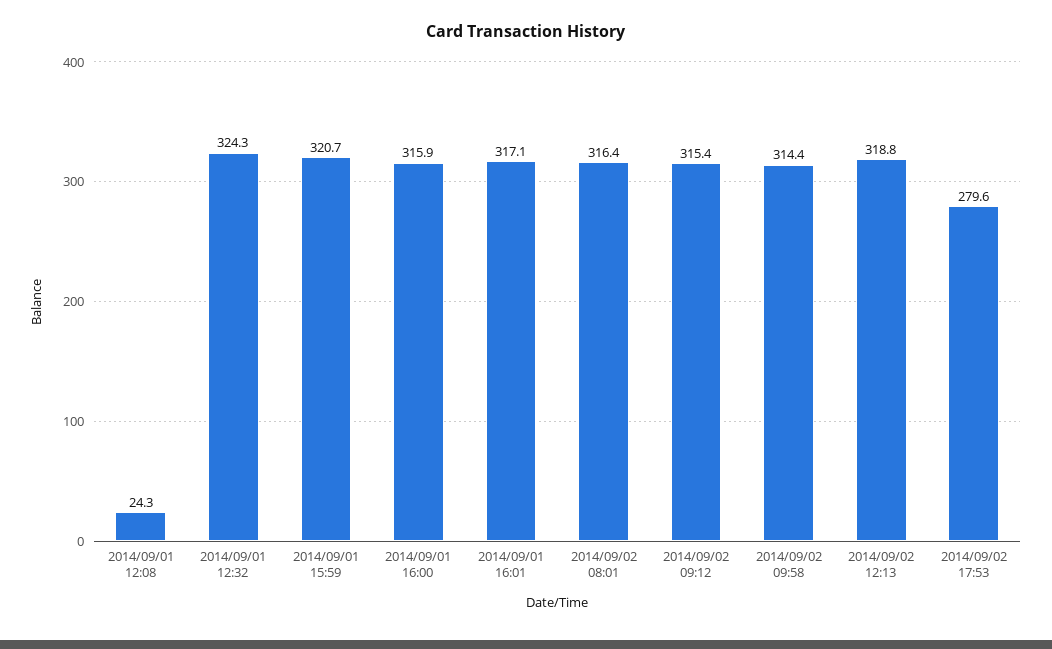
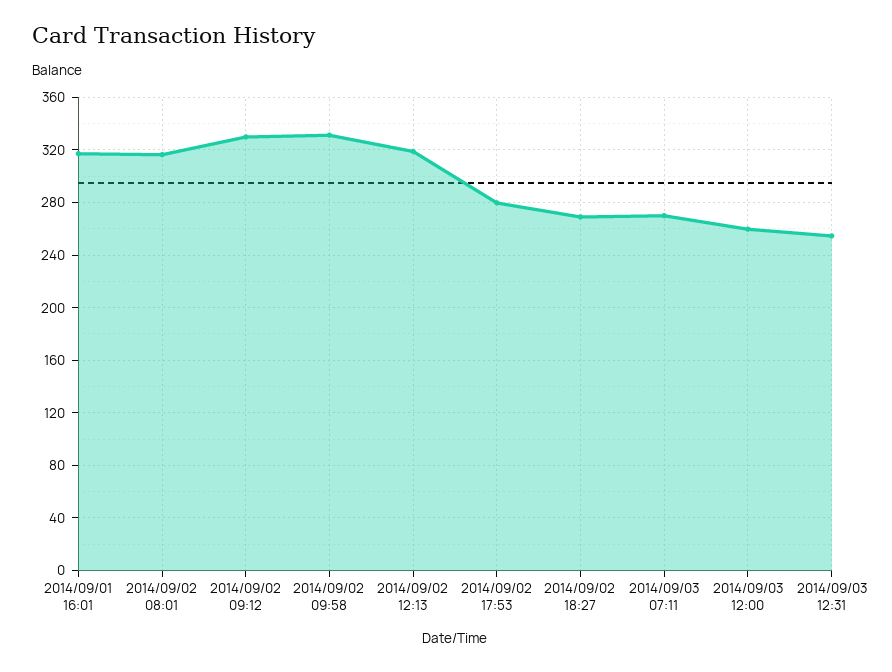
2014/09/01 12:08: 24.3 -> none
2014/09/01 12:32: 324.3 -> none
2014/09/01 15:59: 320.7 -> none
2014/09/01 16:00: 315.9 -> none
2014/09/02 09:12: 315.4 -> 330
2014/09/02 09:58: 314.4 -> 330
2014/09/02 18:27: none -> 270
2014/09/03 07:11: none -> 270
2014/09/03 12:00: none -> 260
2014/09/03 12:31: none -> 255

